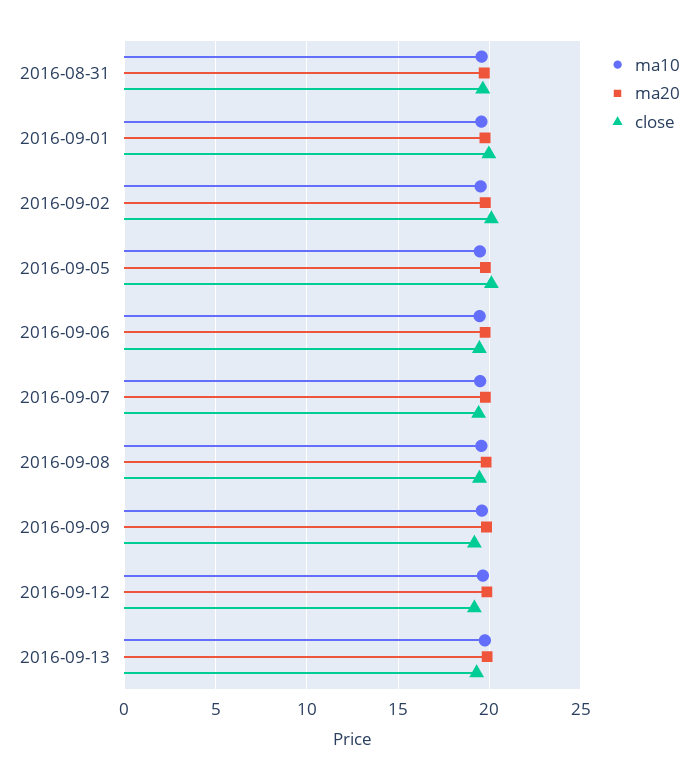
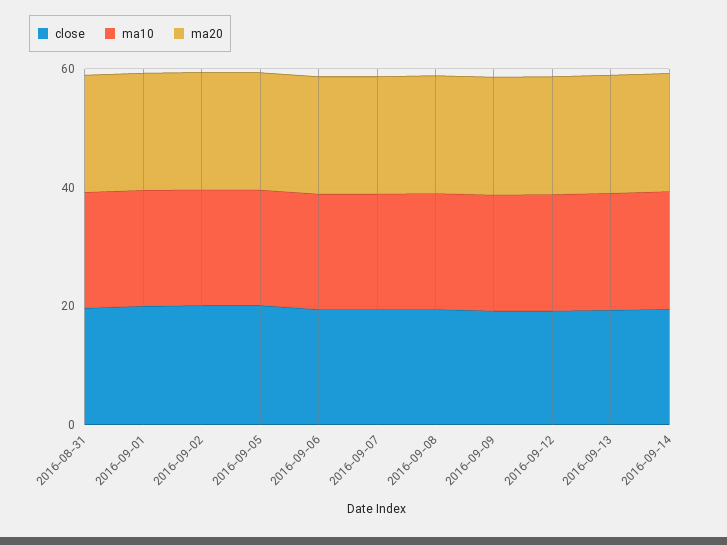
close, 2016-09-14: none -> 20
ma10, 2016-09-14: none -> 20
ma20, 2016-09-14: none -> 20

